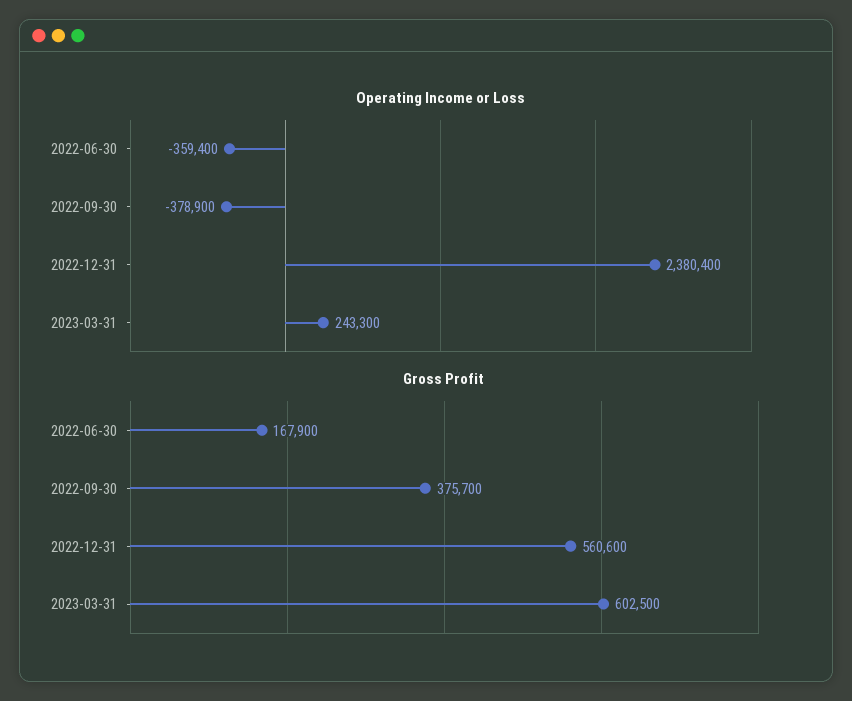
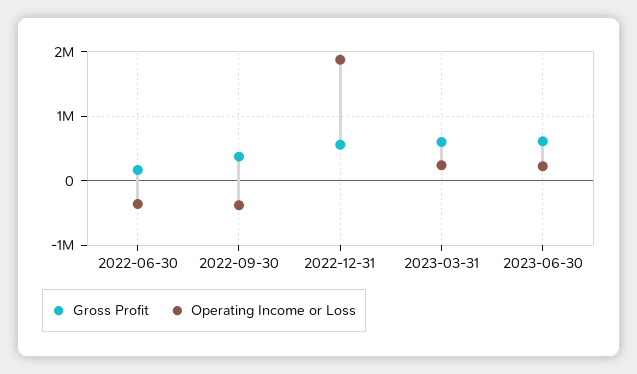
Operating Income or Loss, 2022-12-31: 2380400 -> 1900000
Gross Profit, 2023-06-30: none -> 600000
Operating Income or Loss, 2023-06-30: none -> 200000

